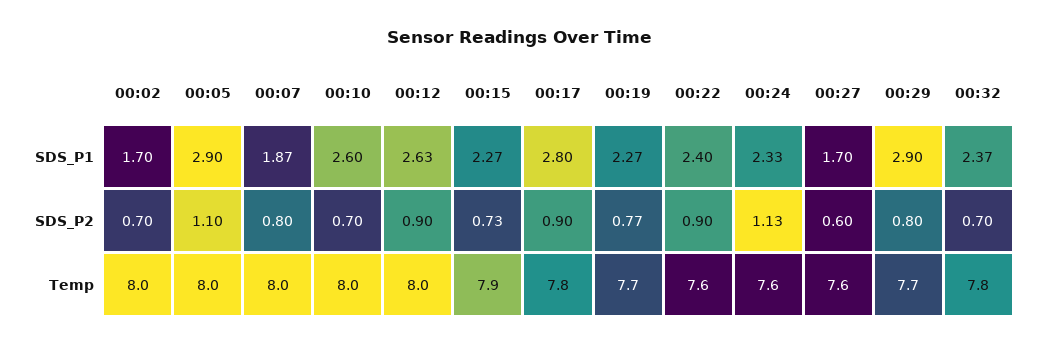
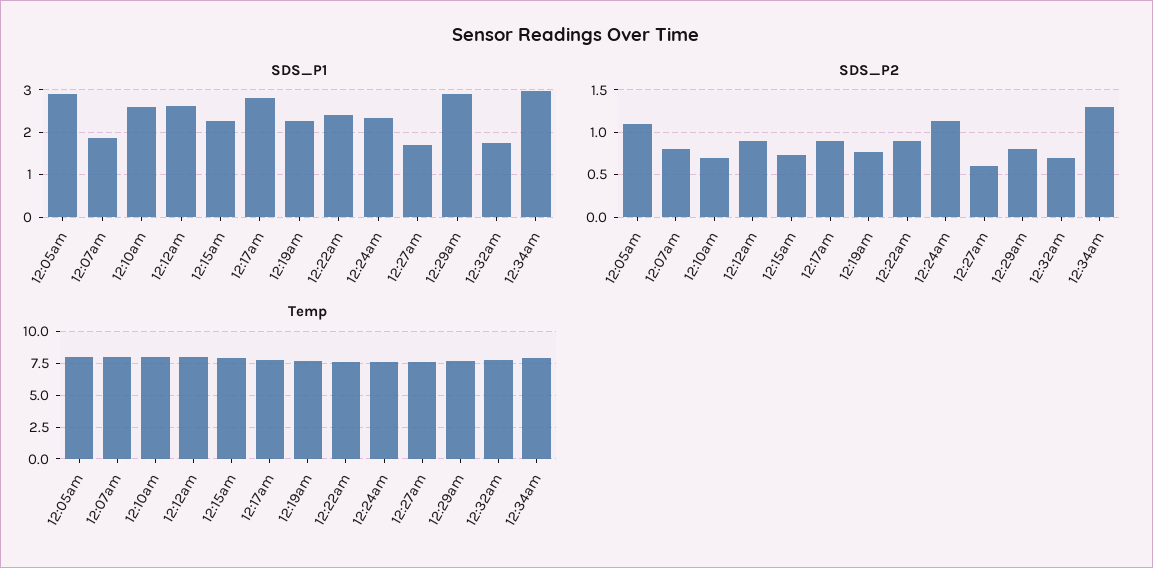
SDS_P1, 00:02: 1.7 -> none
SDS_P1, 00:32: 2.37 -> 1.8
SDS_P2, 00:02: 0.7 -> none
Temp, 00:02: 8 -> none
SDS_P1, 12:34am: none -> 3
SDS_P2, 12:34am: none -> 1.3
Temp, 12:34am: none -> 8

